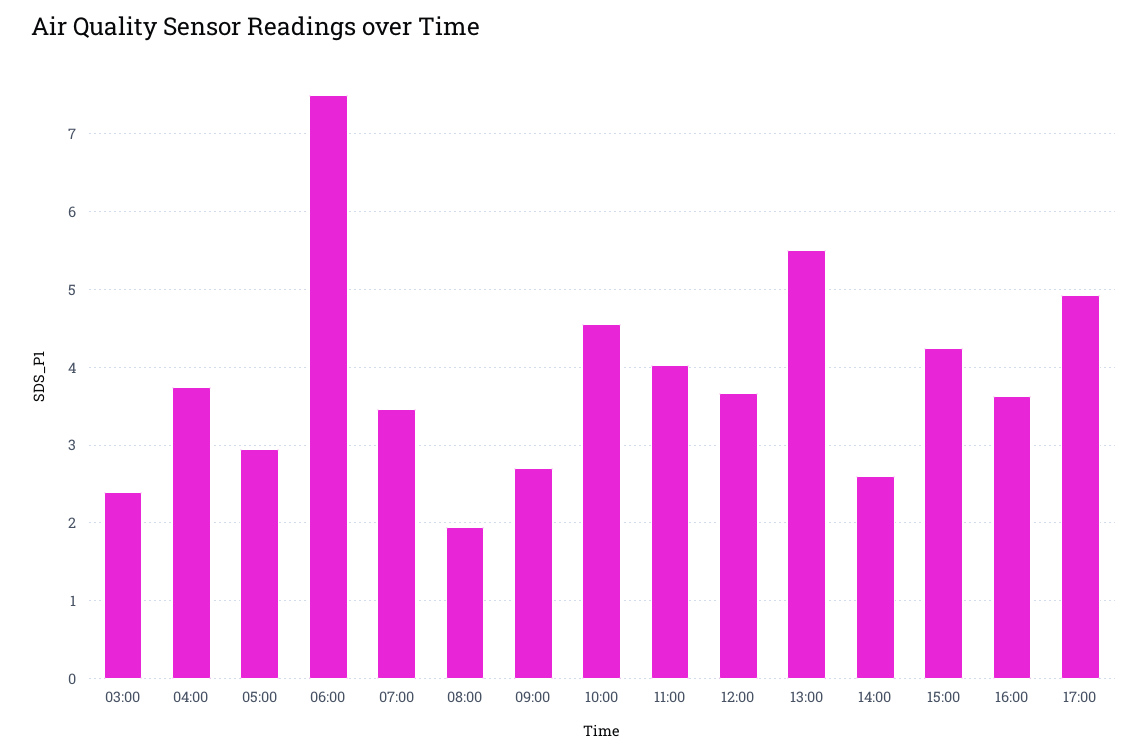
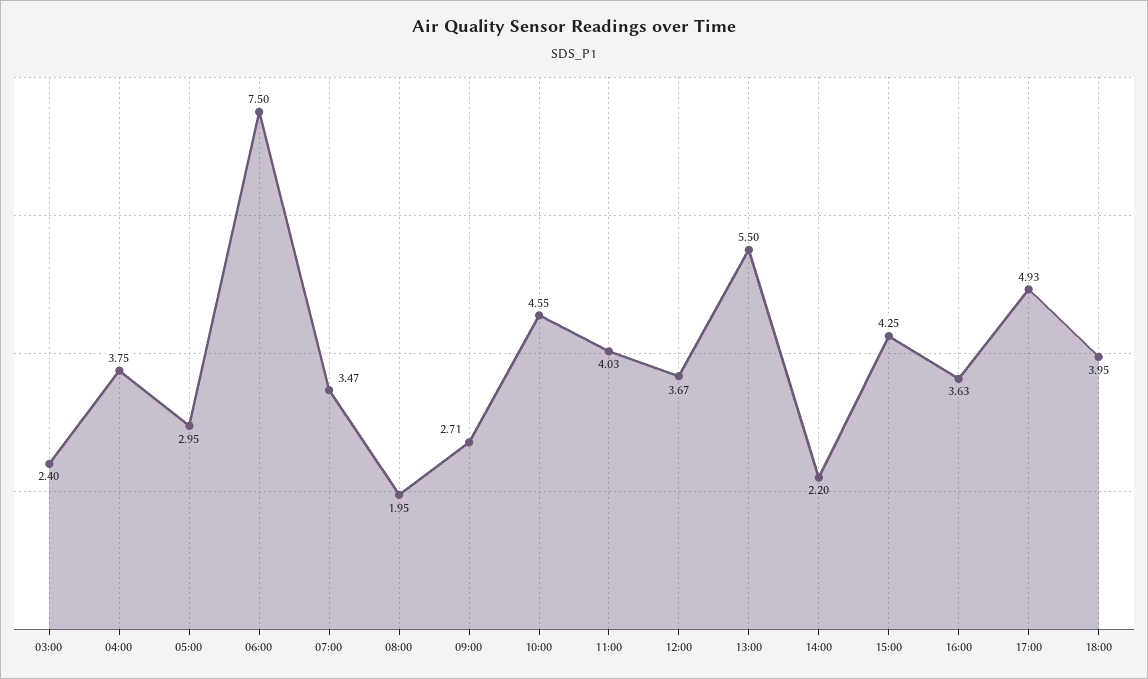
14:00: 2.6 -> 2.2
18:00: none -> 3.95

